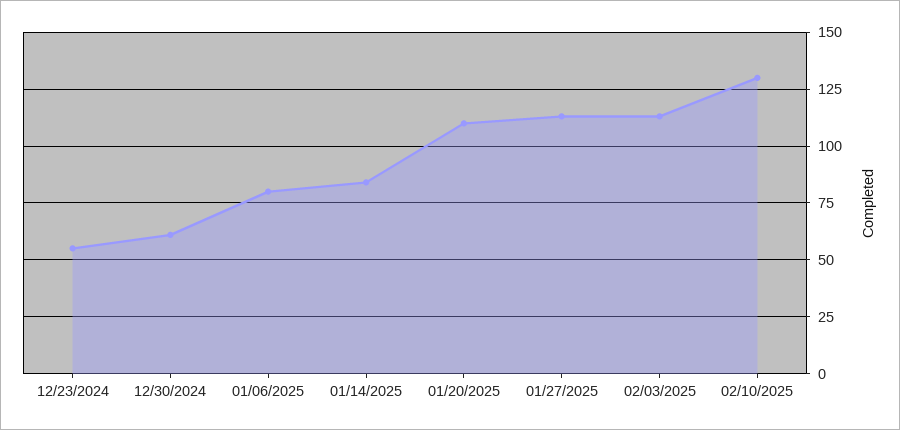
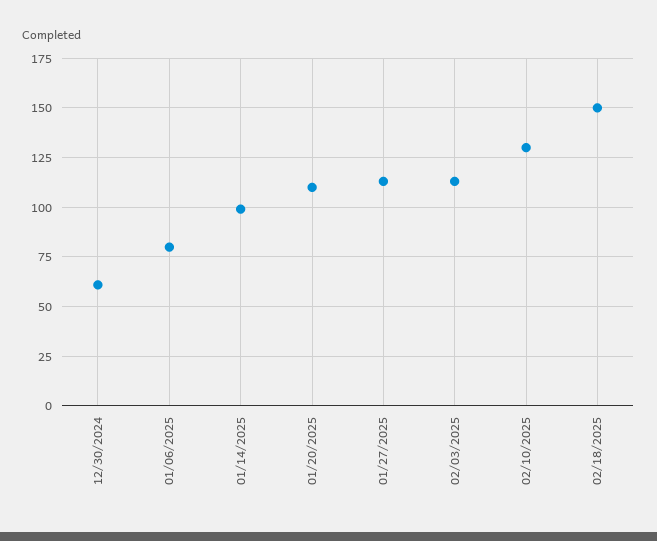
12/23/2024: 55 -> none
01/14/2025: 85 -> 100
02/18/2025: none -> 150

